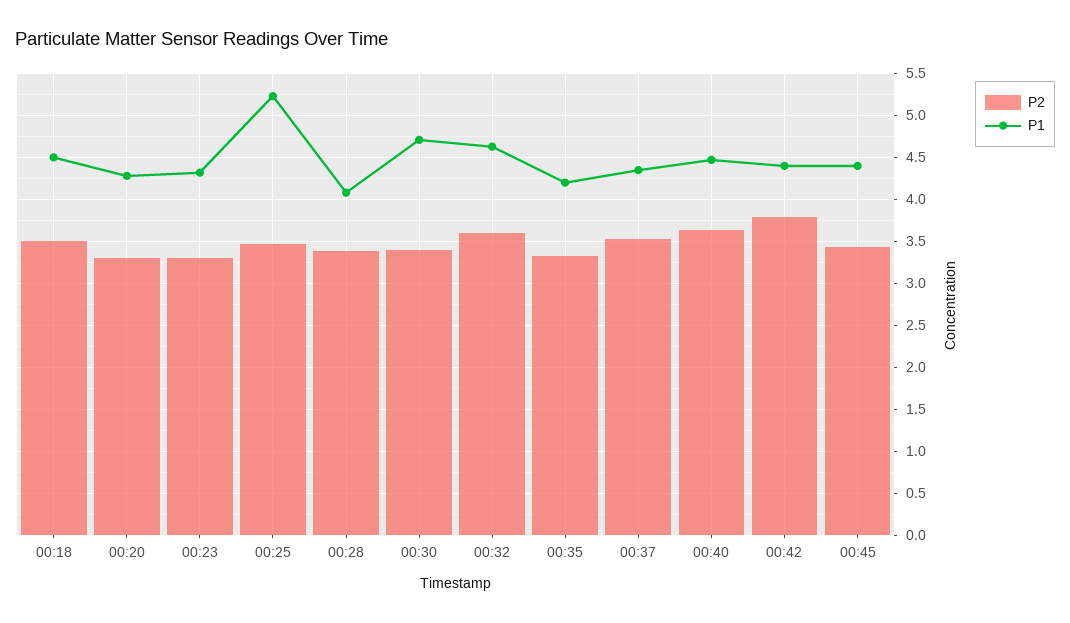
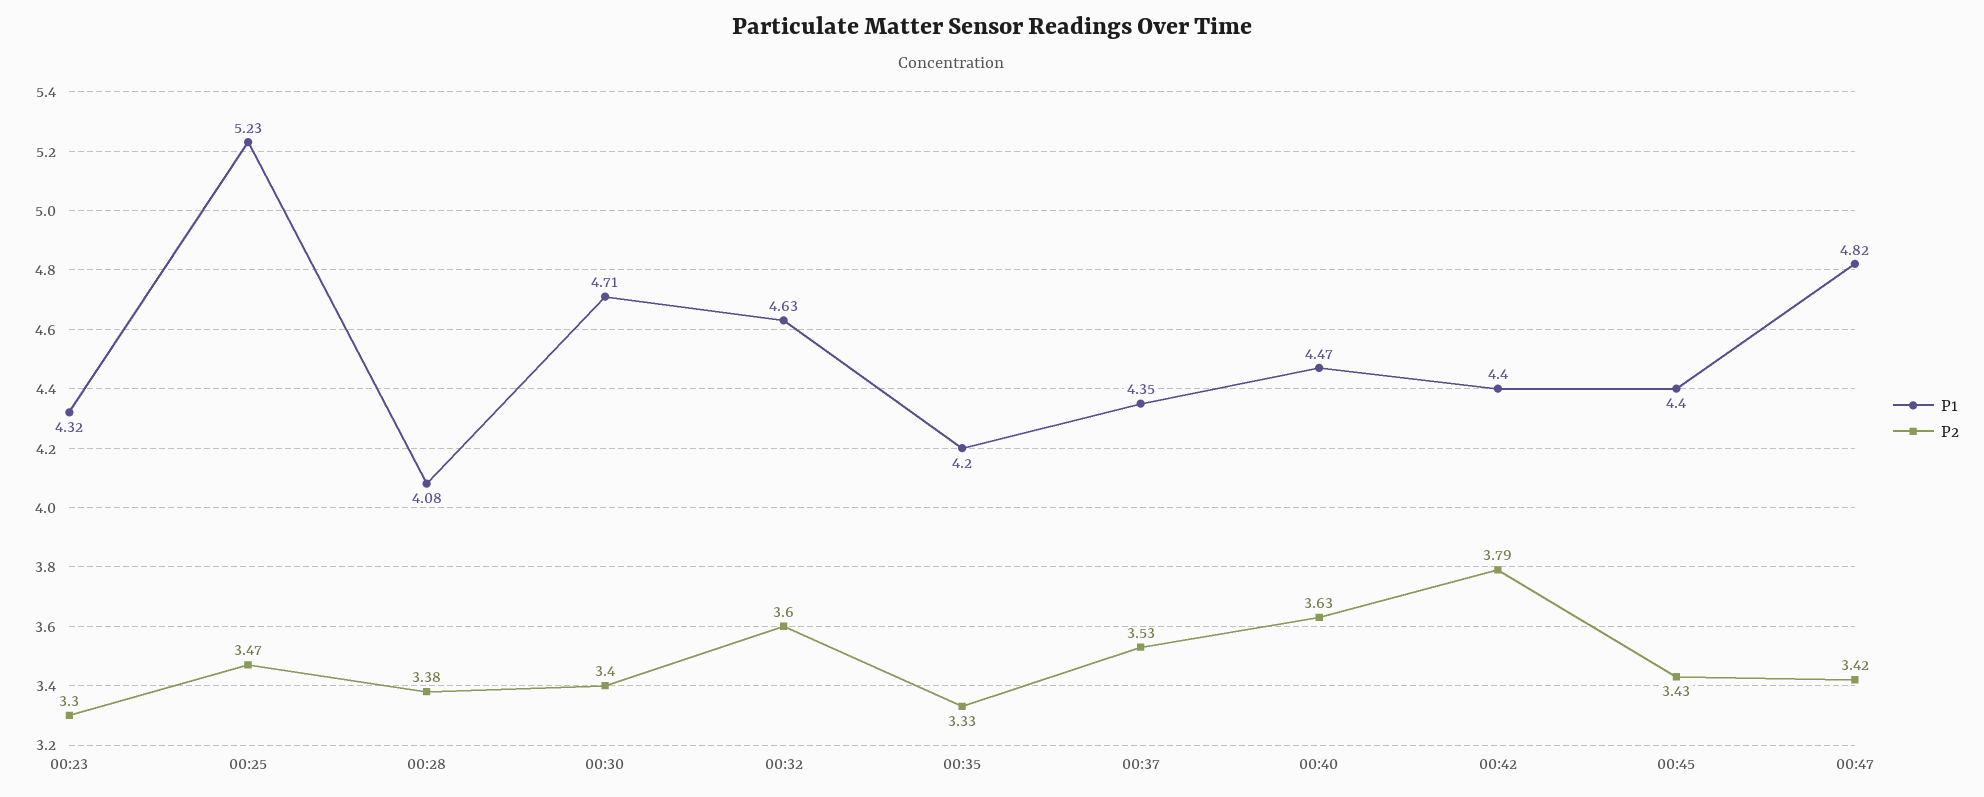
P2, 00:18: 3.5 -> none
P1, 00:18: 4.5 -> none
P2, 00:20: 3.3 -> none
P1, 00:20: 4.3 -> none
P1, 00:47: none -> 4.82
P2, 00:47: none -> 3.42

